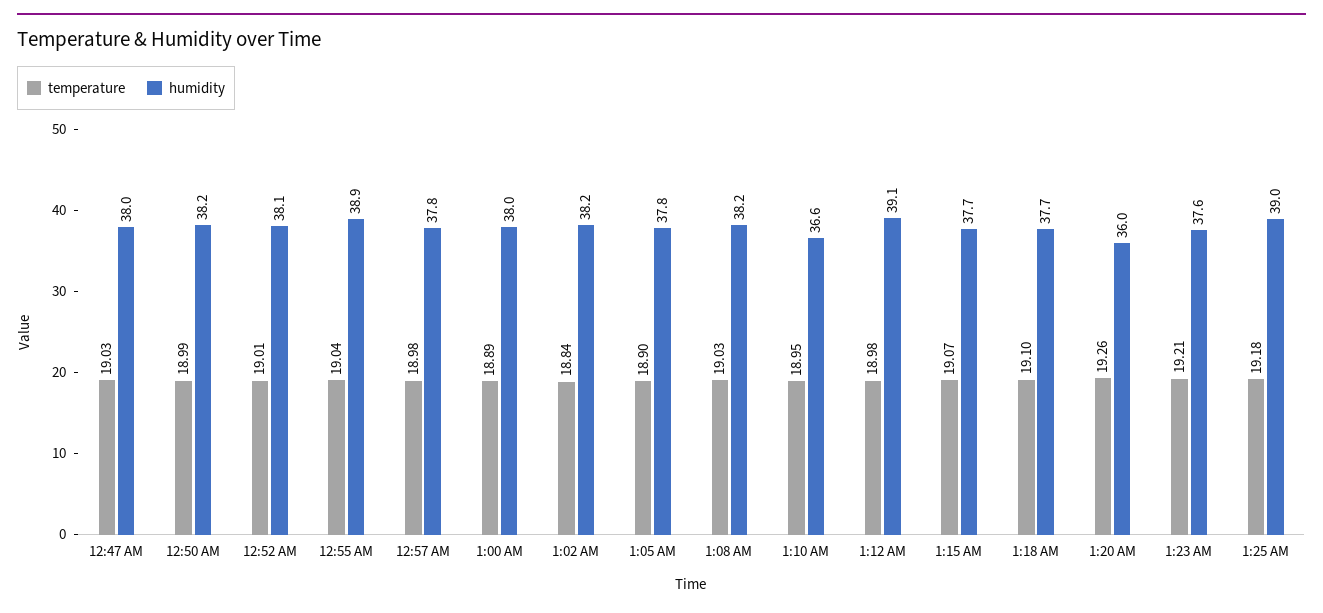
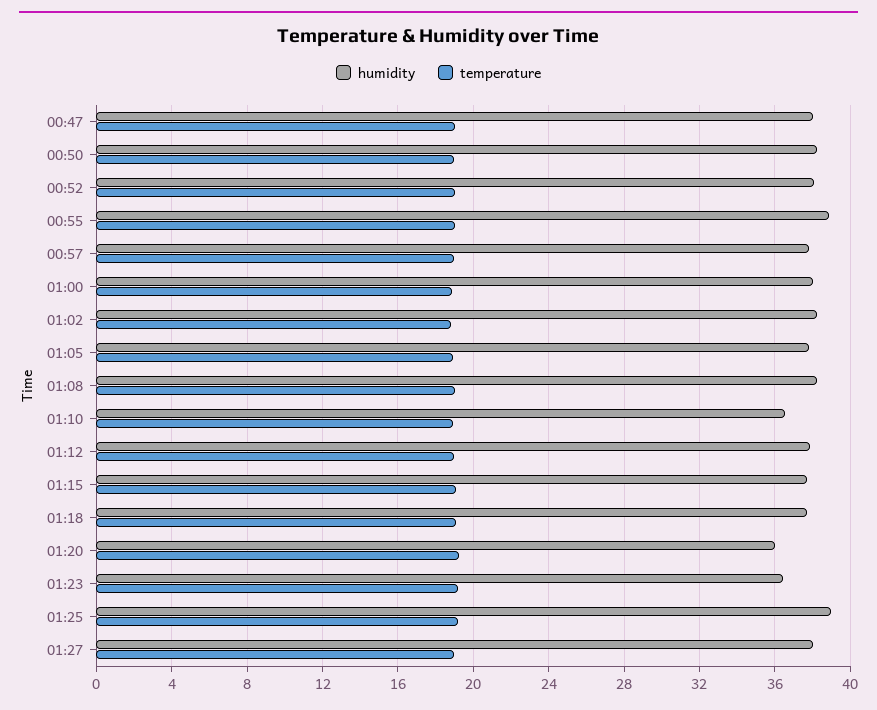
humidity, 1:12 AM: 39.1 -> 38
humidity, 1:23 AM: 37.6 -> 36.5
humidity, 01:27: none -> 38
temperature, 01:27: none -> 19

